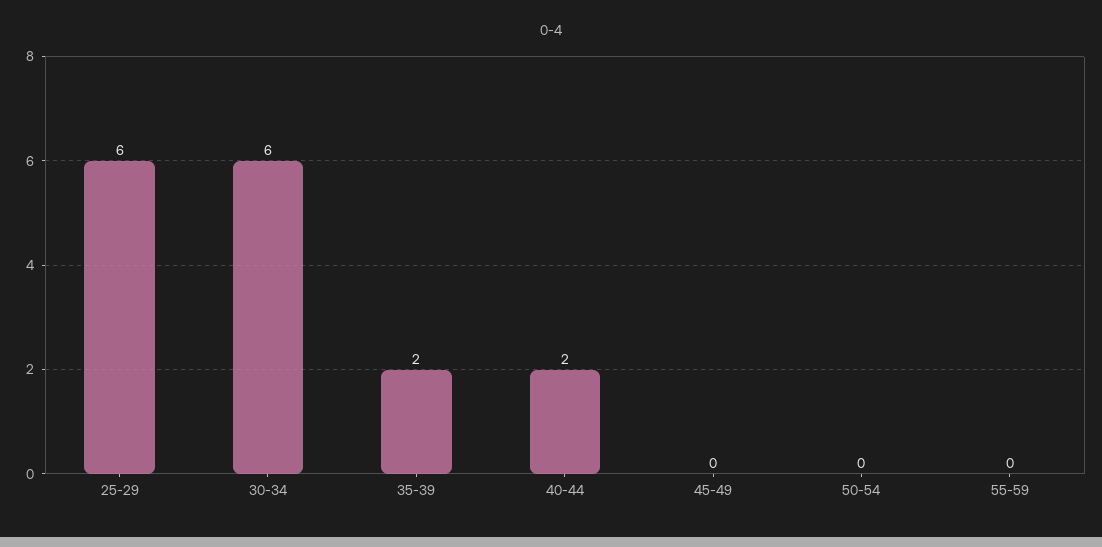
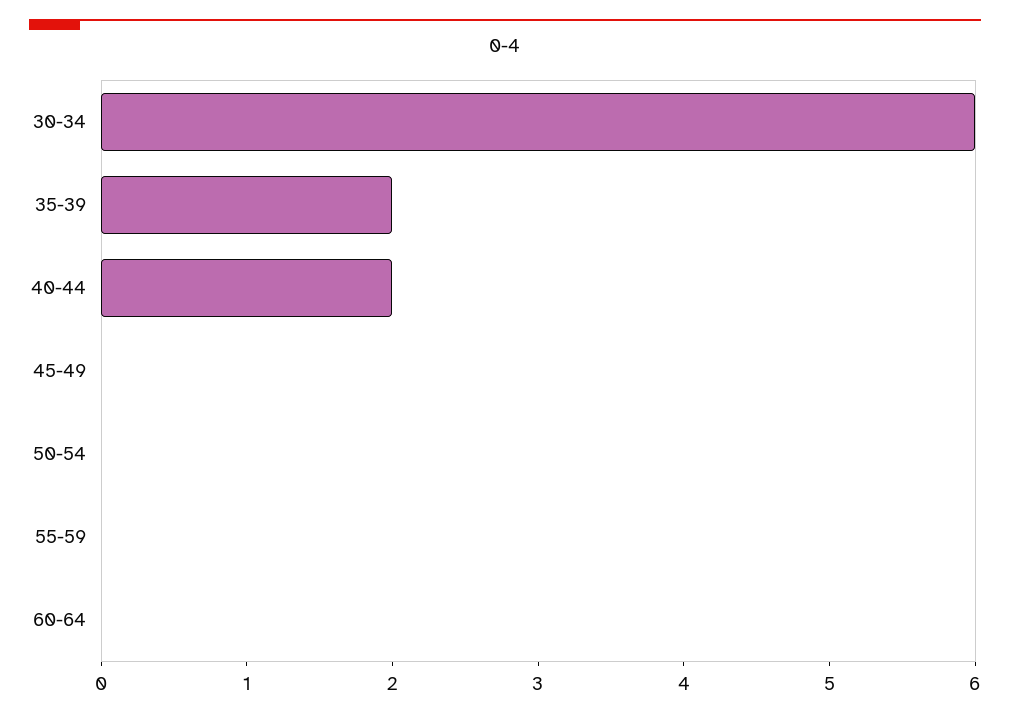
25-29: 6 -> none
60-64: none -> 0

